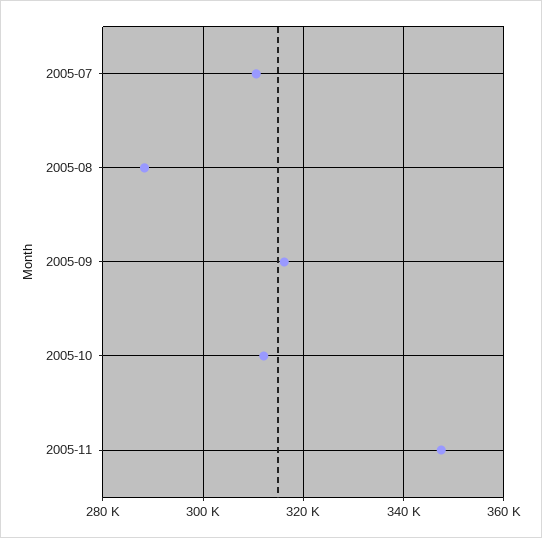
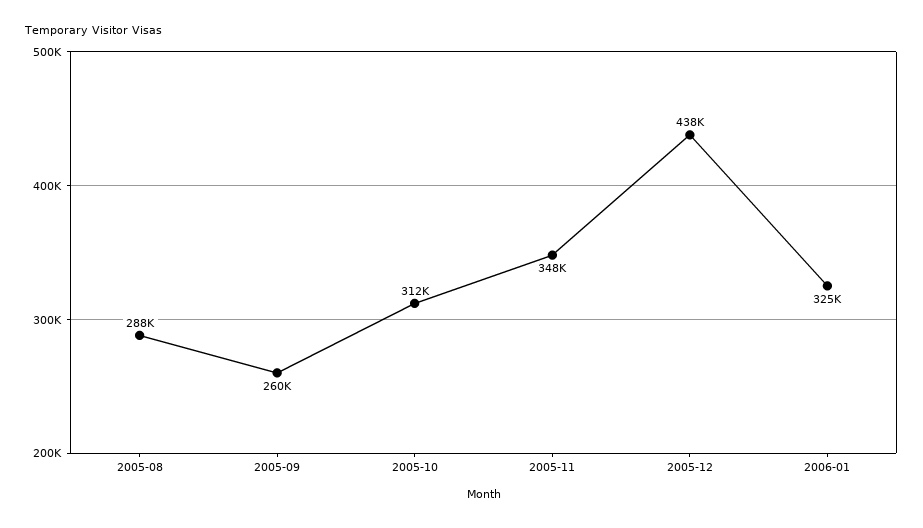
2005-07: 310000 -> none
2005-09: 316000 -> 260000
2005-12: none -> 438000
2006-01: none -> 325000

